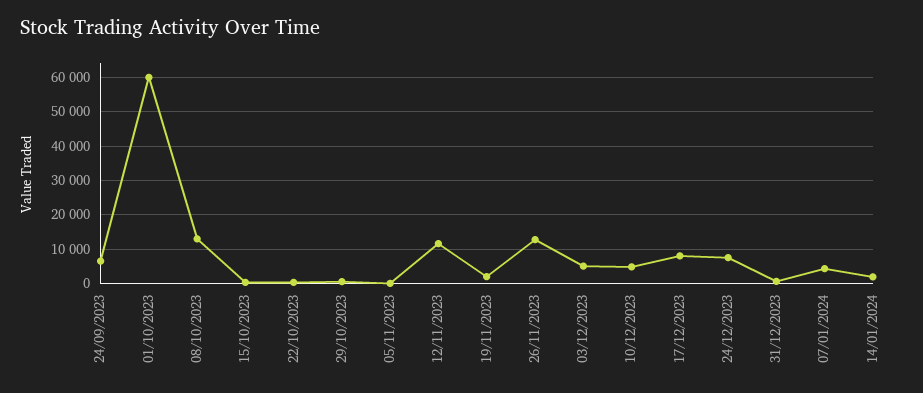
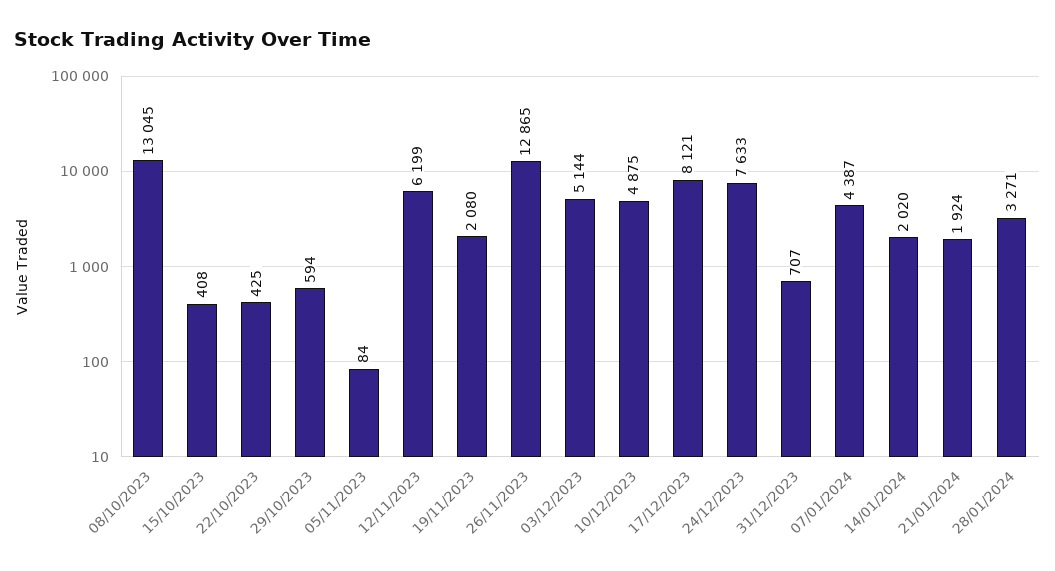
24/09/2023: 6000 -> none
01/10/2023: 60000 -> none
12/11/2023: 12000 -> 6199
21/01/2024: none -> 1924
28/01/2024: none -> 3271

